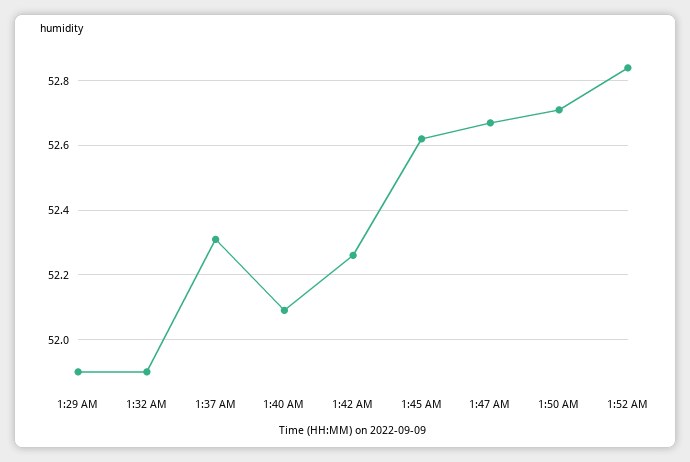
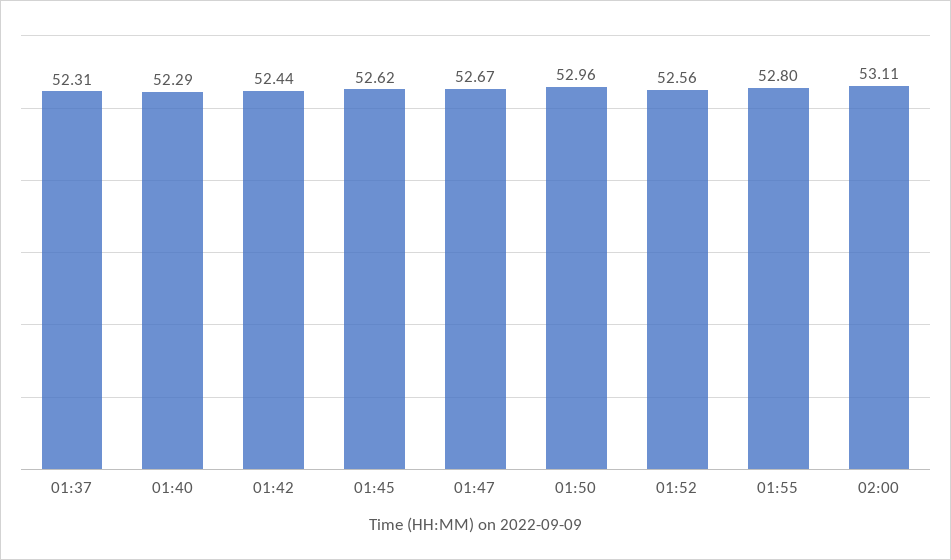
1:29 AM: 51.9 -> none
1:32 AM: 51.9 -> none
1:40 AM: 52.1 -> 52.29
1:42 AM: 52.25 -> 52.44
1:50 AM: 52.7 -> 52.96
1:52 AM: 52.85 -> 52.56
01:55: none -> 52.8
02:00: none -> 53.11

